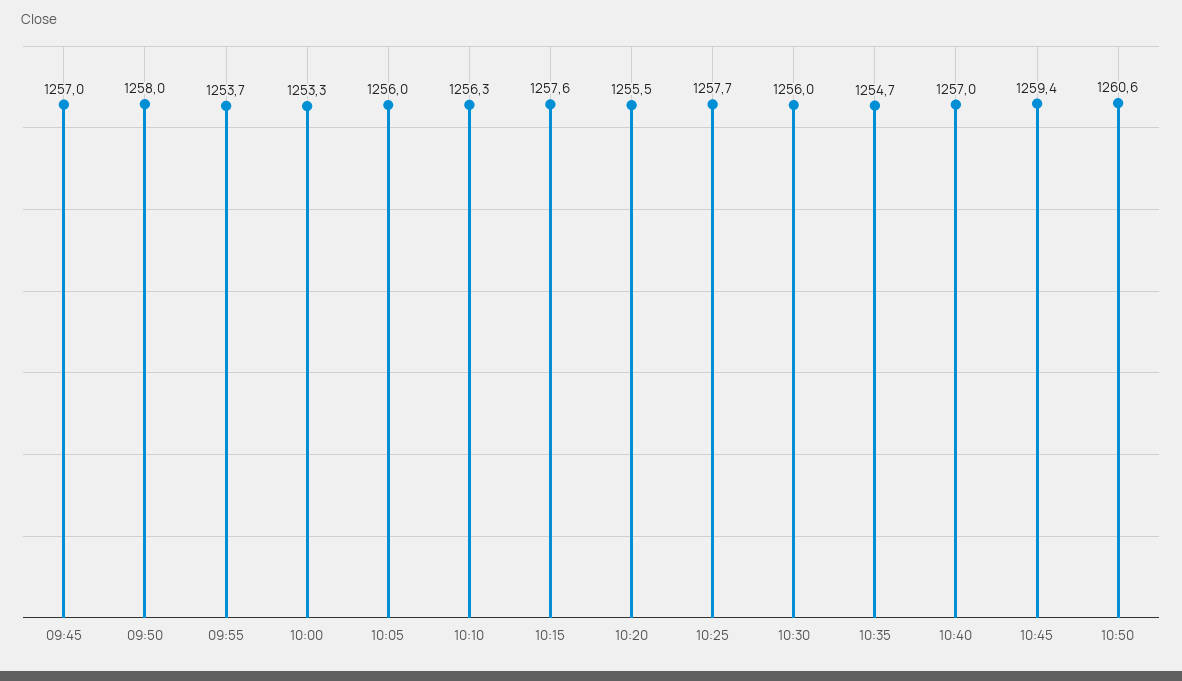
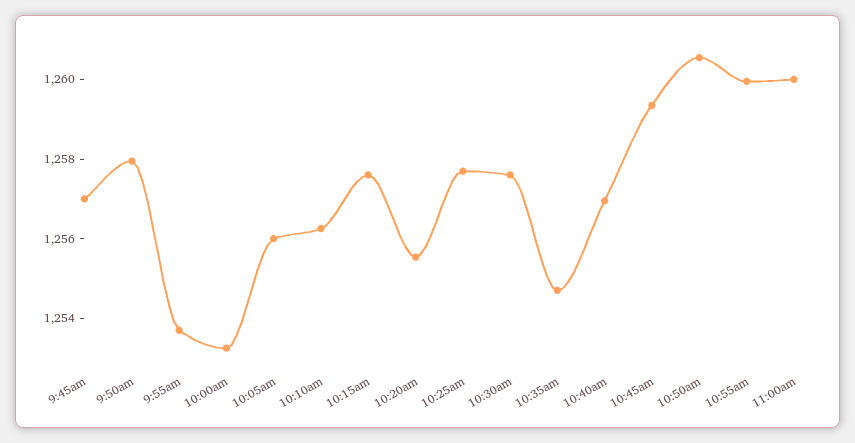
10:30: 1256 -> 1257.5
10:55am: none -> 1260
11:00am: none -> 1260

